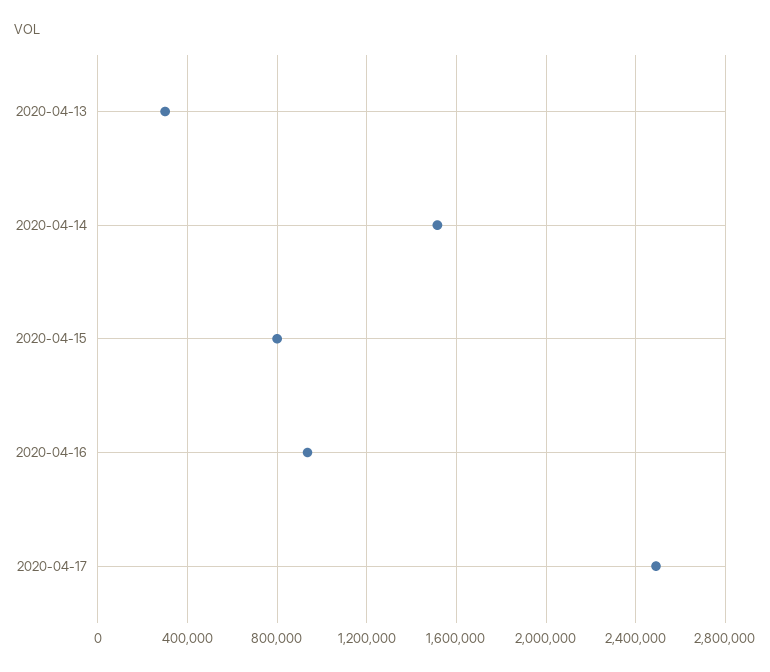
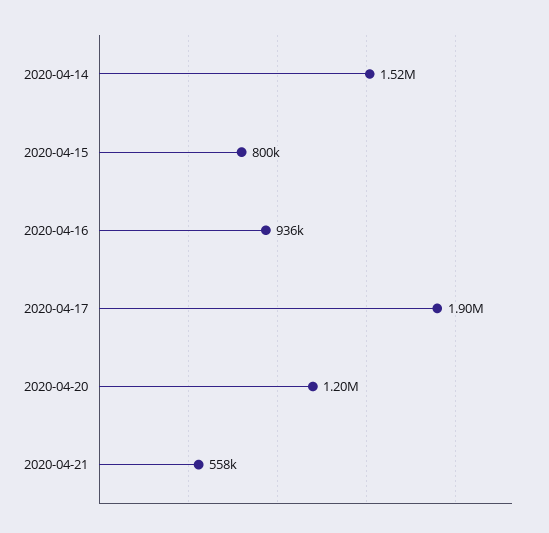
2020-04-13: 300000 -> none
2020-04-17: 2500000 -> 1900000
2020-04-20: none -> 1200000
2020-04-21: none -> 558000

